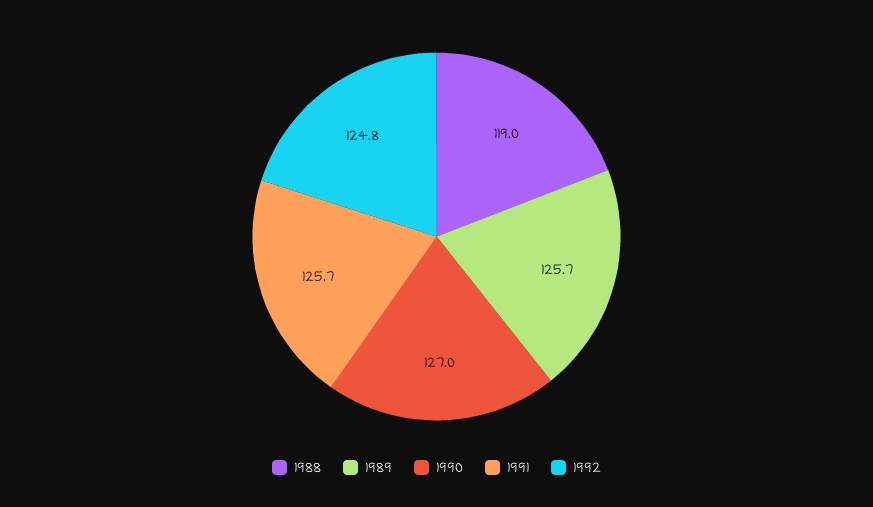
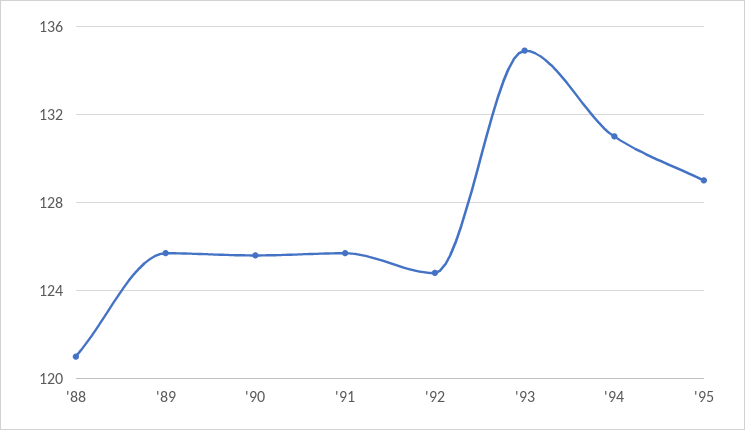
1988: 119 -> 121
1990: 127 -> 125.5
'93: none -> 135
'94: none -> 131
'95: none -> 129

